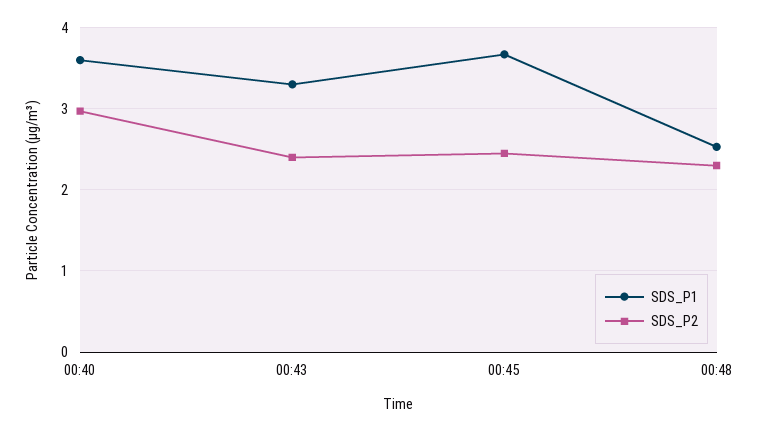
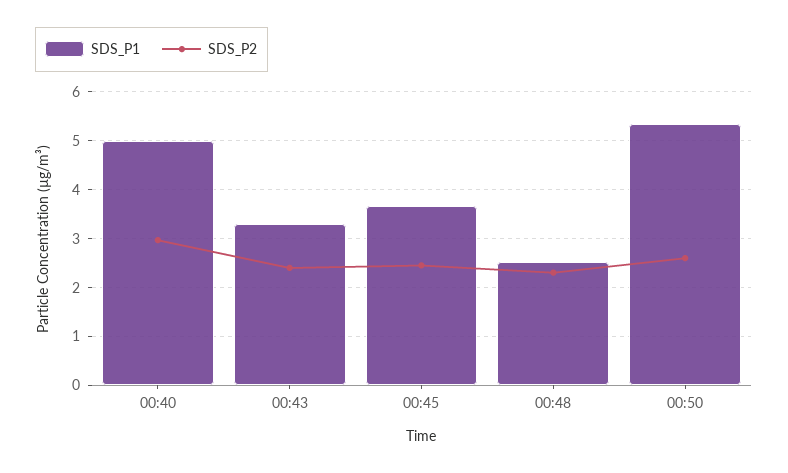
SDS_P1, 00:40: 3.6 -> 5
SDS_P1, 00:50: none -> 5.4
SDS_P2, 00:50: none -> 2.6

